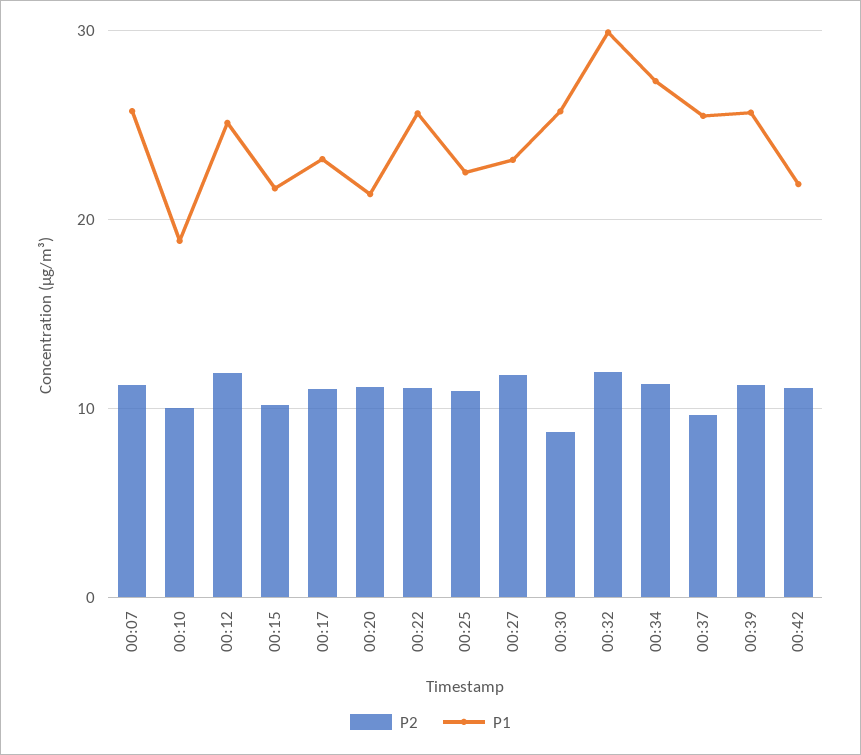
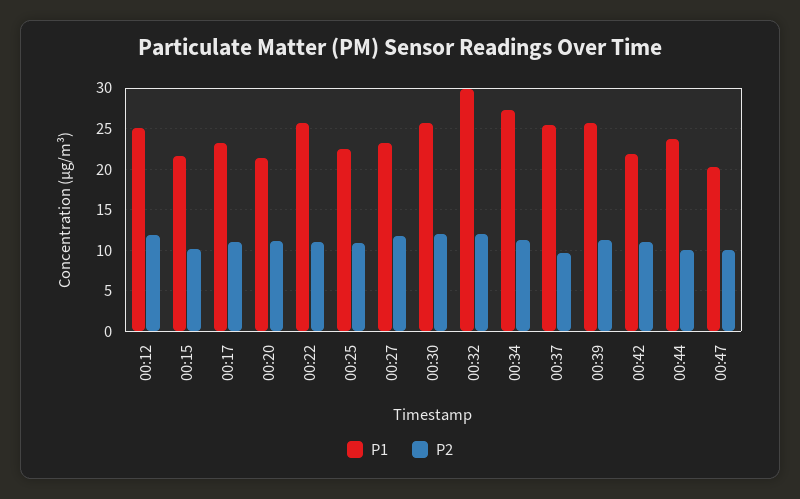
P2, 00:07: 11 -> none
P1, 00:07: 26 -> none
P2, 00:10: 10 -> none
P1, 00:10: 19 -> none
P2, 00:30: 9 -> 12
P1, 00:44: none -> 24
P2, 00:44: none -> 10
P1, 00:47: none -> 20
P2, 00:47: none -> 10

